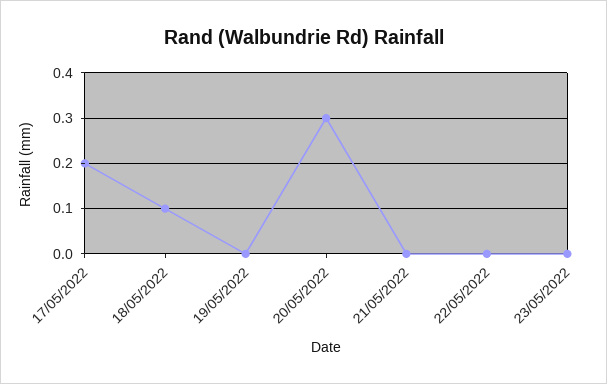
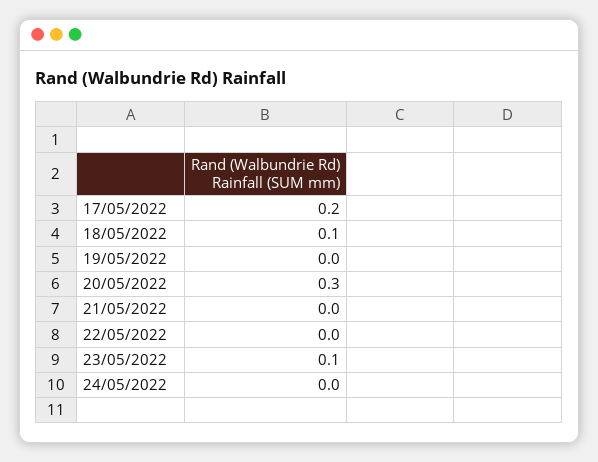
23/05/2022: 0 -> 0.1
24/05/2022: none -> 0

